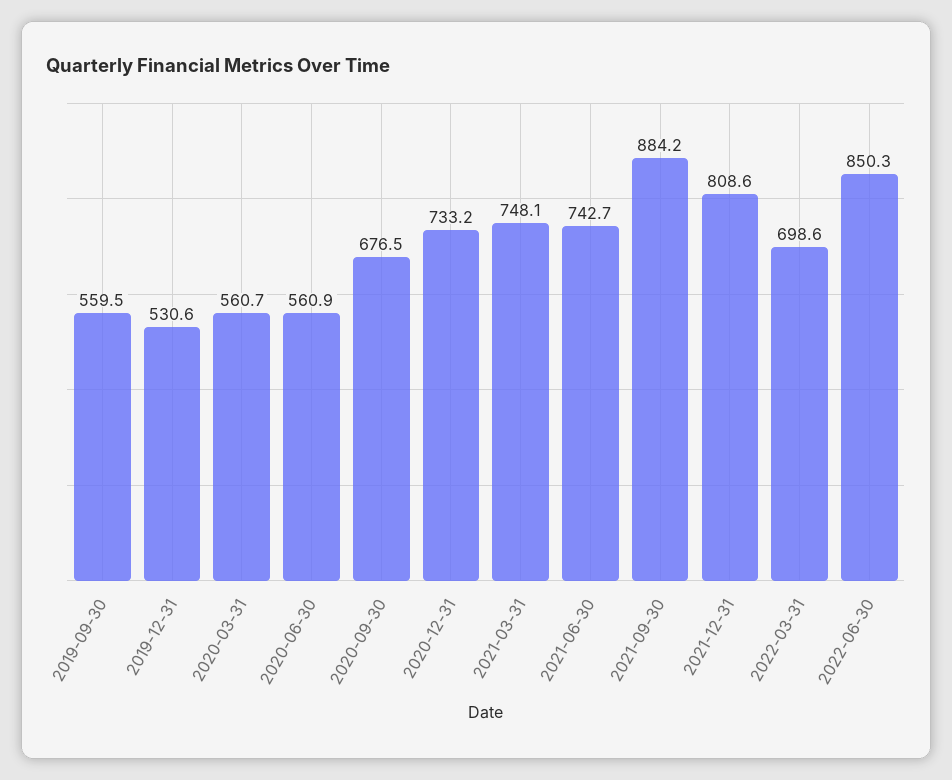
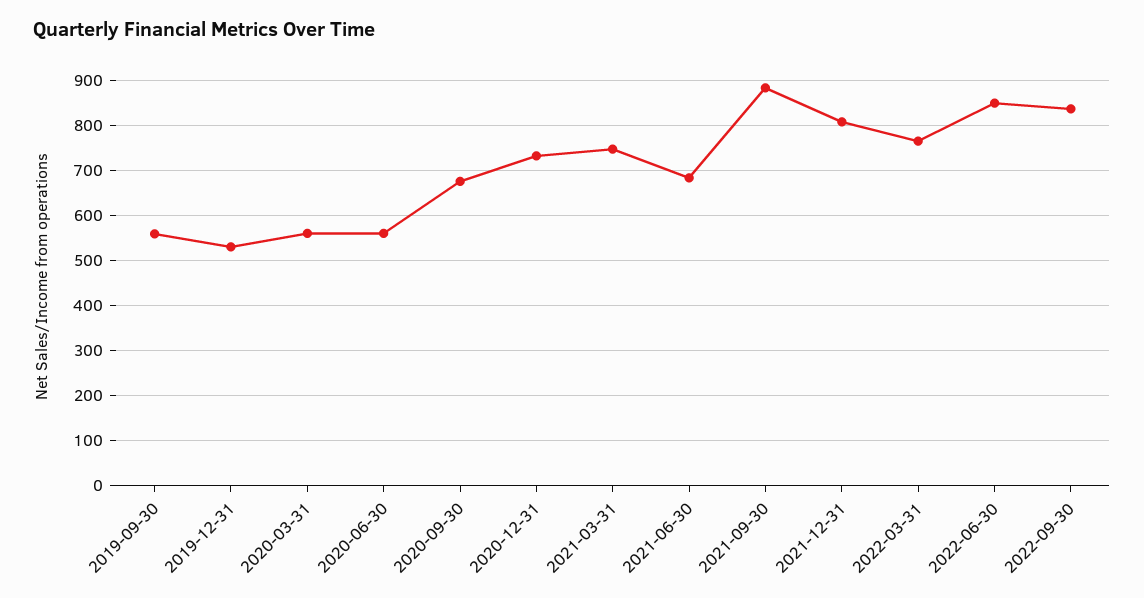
2021-06-30: 742.7 -> 680
2022-03-31: 698.6 -> 760
2022-09-30: none -> 840

